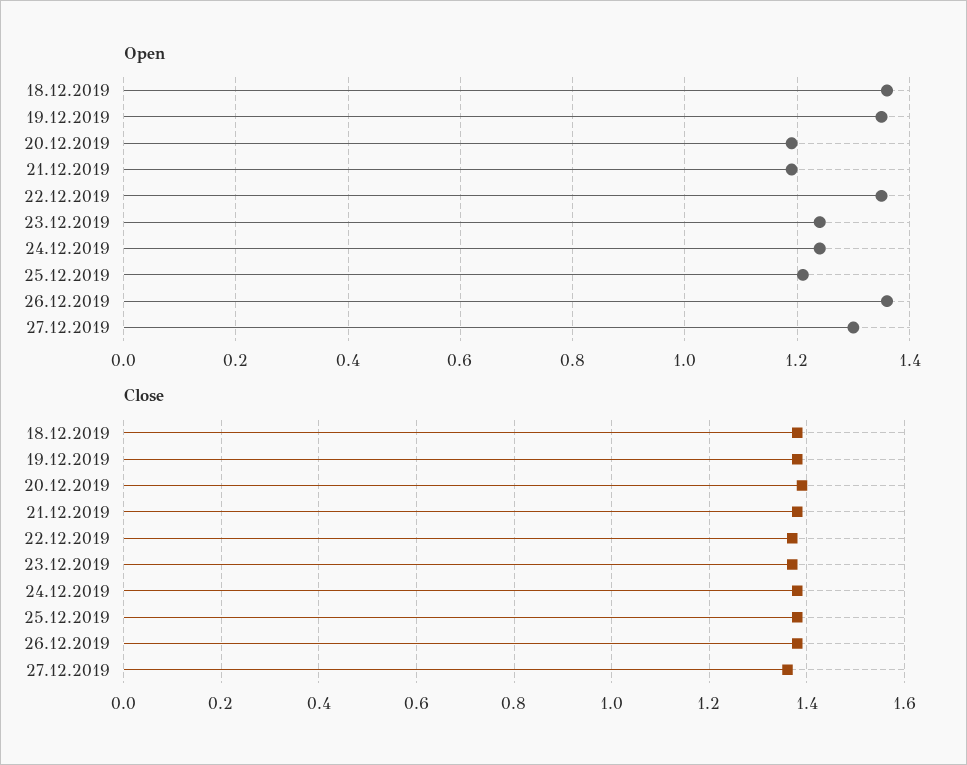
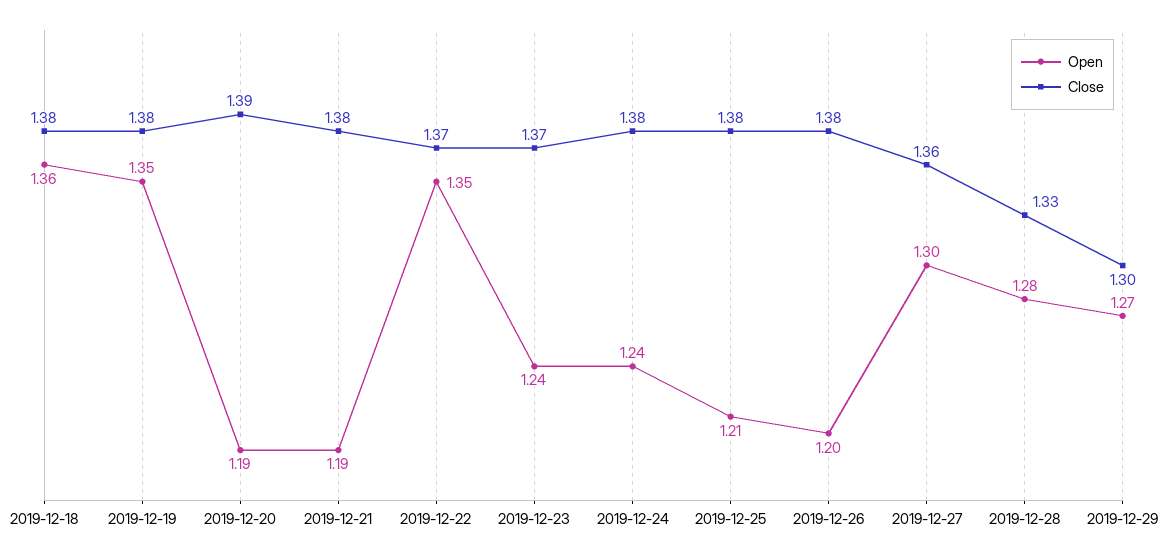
Open, 26.12.2019: 1.35 -> 1.2
Open, 2019-12-28: none -> 1.28
Close, 2019-12-28: none -> 1.33
Open, 2019-12-29: none -> 1.27
Close, 2019-12-29: none -> 1.3

